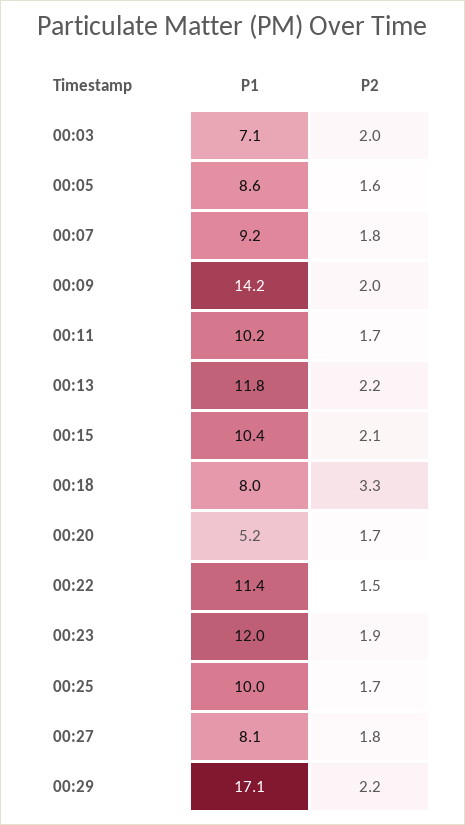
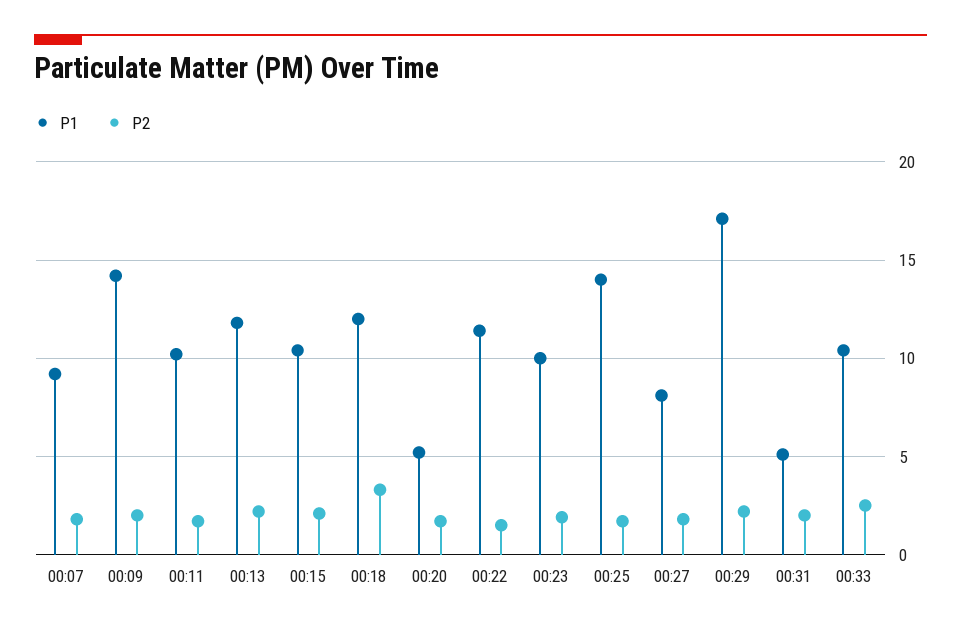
P1, 00:03: 7.1 -> none
P2, 00:03: 2 -> none
P1, 00:05: 8.6 -> none
P2, 00:05: 1.6 -> none
P1, 00:18: 8 -> 12
P1, 00:23: 12 -> 10
P1, 00:25: 10 -> 14
P1, 00:31: none -> 5
P2, 00:31: none -> 2
P1, 00:33: none -> 10.5
P2, 00:33: none -> 2.5

